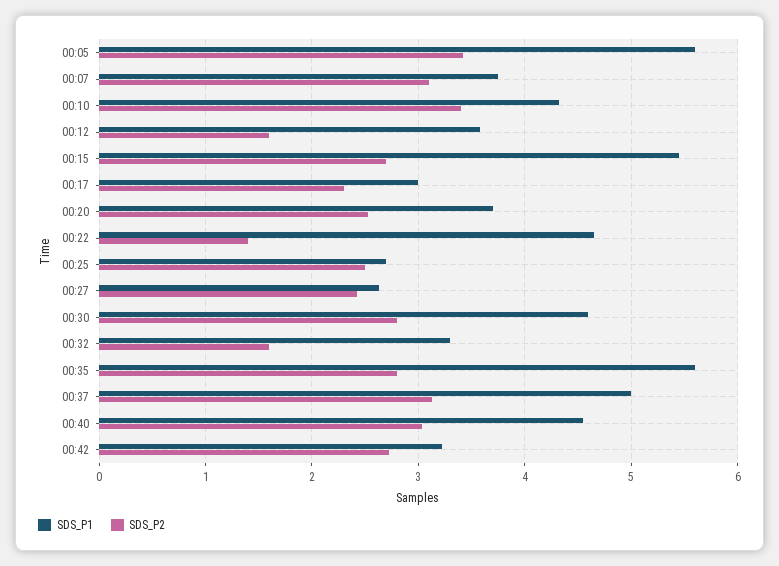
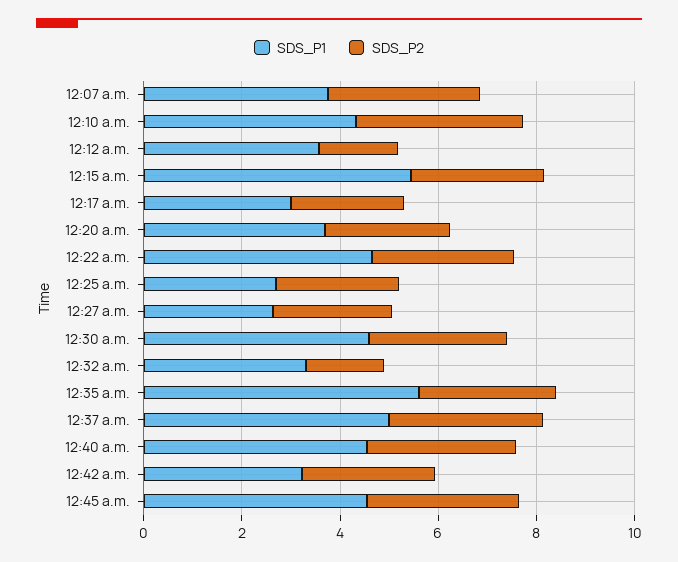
SDS_P1, 00:05: 5.6 -> none
SDS_P2, 00:05: 3.4 -> none
SDS_P2, 00:22: 1.4 -> 3
SDS_P1, 12:45 a.m.: none -> 4.5
SDS_P2, 12:45 a.m.: none -> 3

